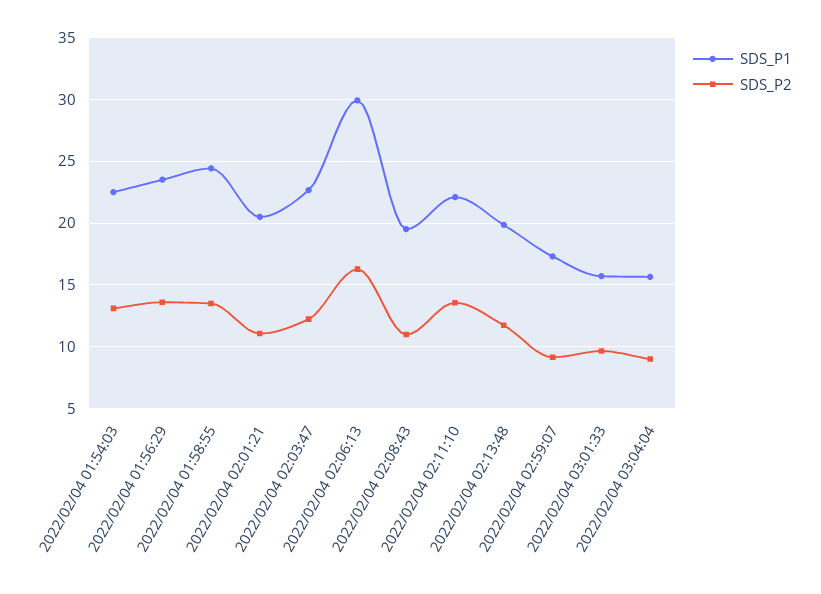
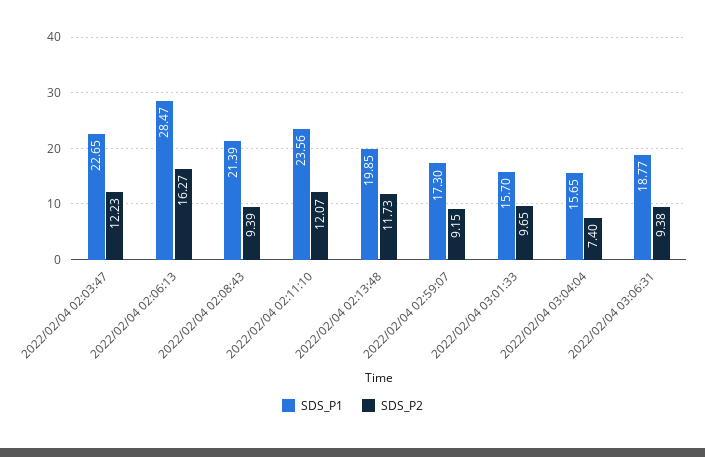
SDS_P1, 2022/02/04 01:54:03: 22.5 -> none
SDS_P2, 2022/02/04 01:54:03: 13 -> none
SDS_P1, 2022/02/04 01:56:29: 23.5 -> none
SDS_P2, 2022/02/04 01:56:29: 13.5 -> none
SDS_P1, 2022/02/04 01:58:55: 24.5 -> none
SDS_P2, 2022/02/04 01:58:55: 13.5 -> none
SDS_P1, 2022/02/04 02:01:21: 20.5 -> none
SDS_P2, 2022/02/04 02:01:21: 11 -> none
SDS_P1, 2022/02/04 02:06:13: 30 -> 28.47
SDS_P1, 2022/02/04 02:08:43: 19.5 -> 21.39
SDS_P2, 2022/02/04 02:08:43: 11 -> 9.39
SDS_P1, 2022/02/04 02:11:10: 22 -> 23.56
SDS_P2, 2022/02/04 02:11:10: 13.5 -> 12.07
SDS_P2, 2022/02/04 03:04:04: 9 -> 7.4
SDS_P1, 2022/02/04 03:06:31: none -> 18.77
SDS_P2, 2022/02/04 03:06:31: none -> 9.38

